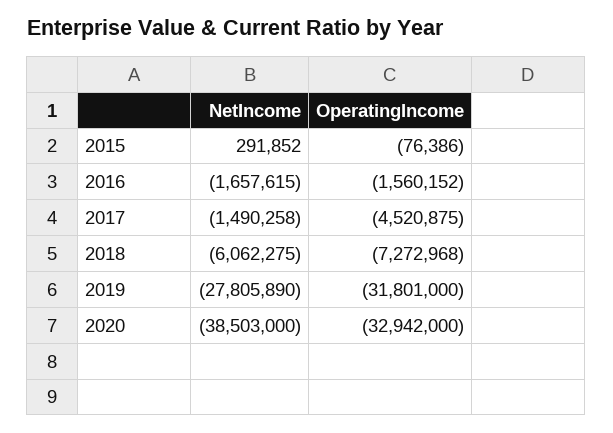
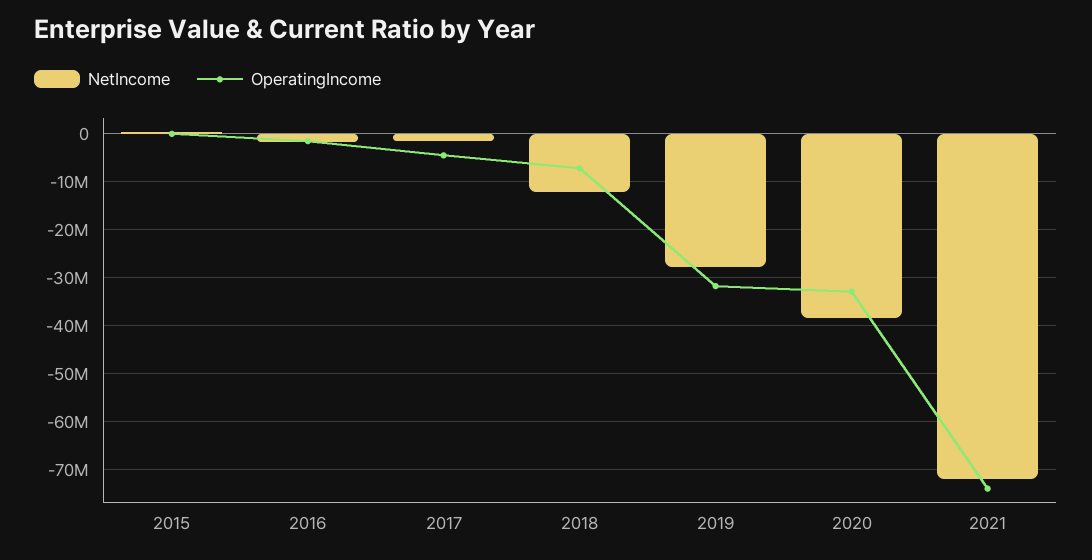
NetIncome, 2018: -6062275 -> -12000000
NetIncome, 2021: none -> -72000000
OperatingIncome, 2021: none -> -74000000

